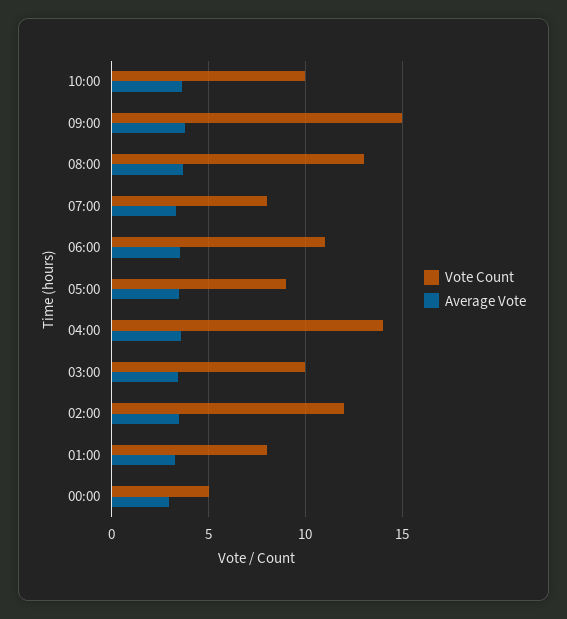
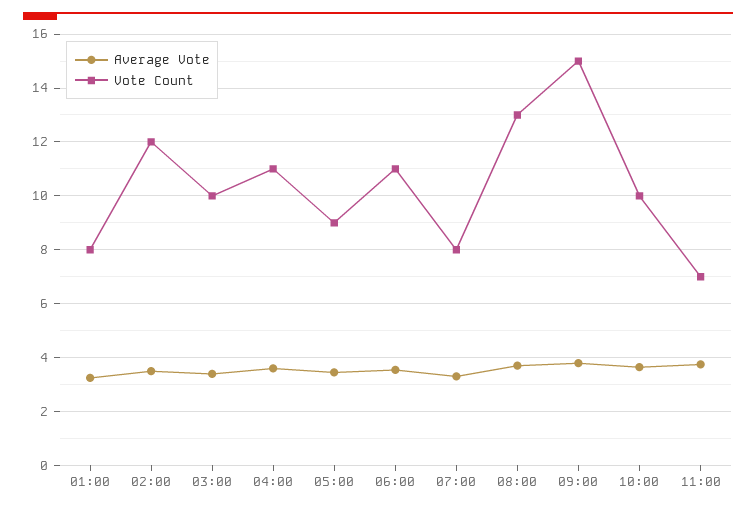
Vote Count, 04:00: 14 -> 11
Vote Count, 00:00: 5 -> none
Average Vote, 00:00: 3 -> none
Average Vote, 11:00: none -> 3.75
Vote Count, 11:00: none -> 7

